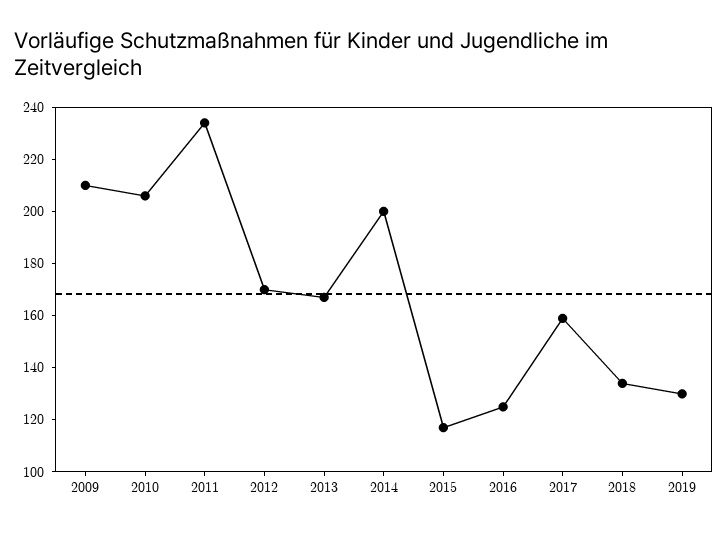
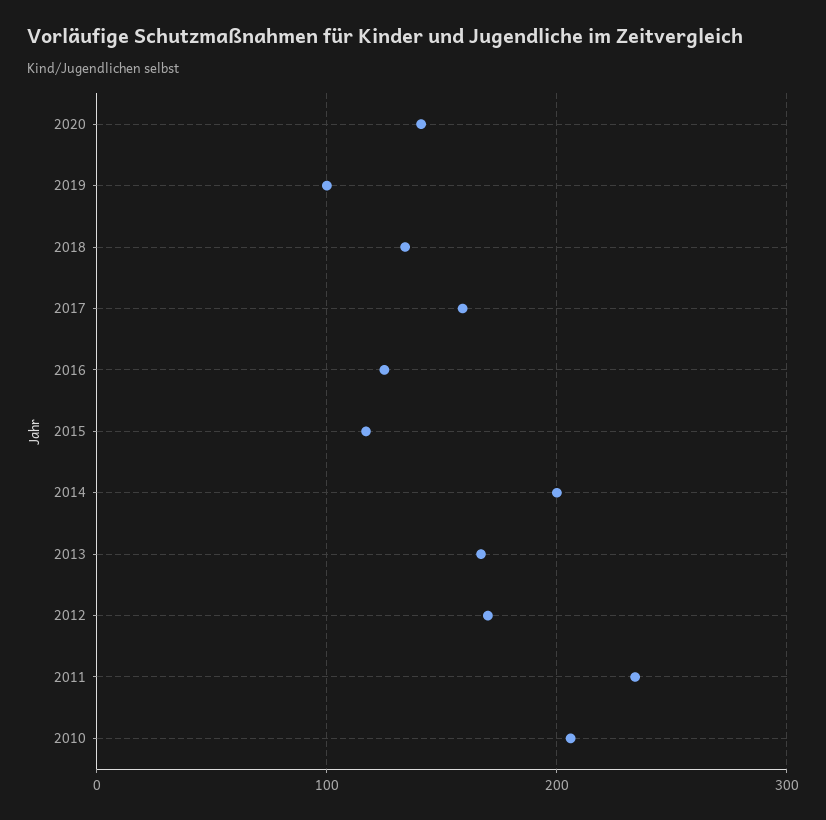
2009: 210 -> none
2019: 130 -> 100
2020: none -> 140

